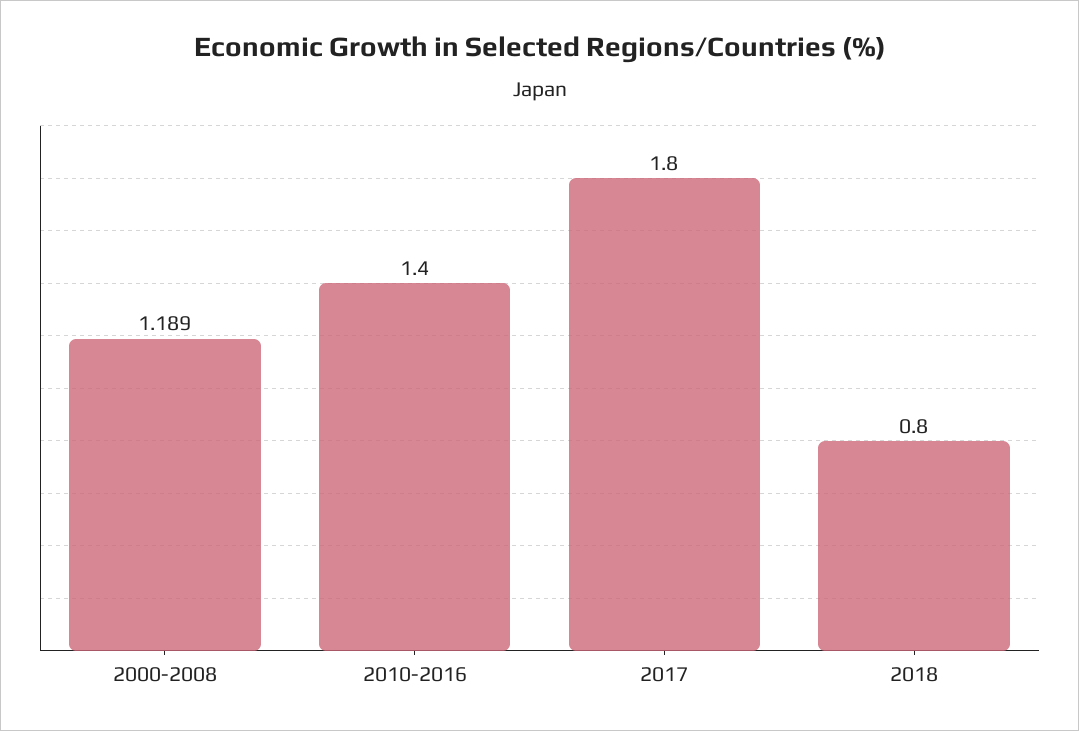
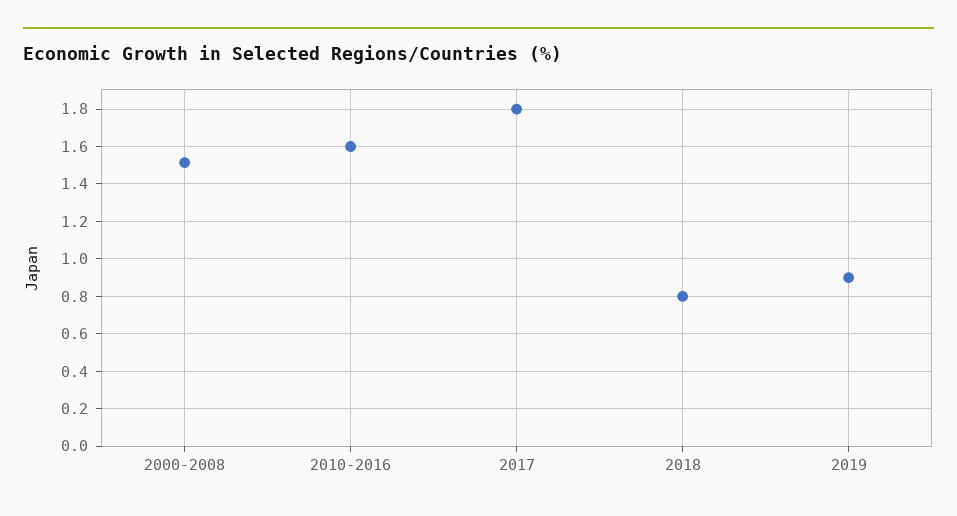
2000-2008: 1.189 -> 1.5
2010-2016: 1.4 -> 1.6
2019: none -> 0.9

